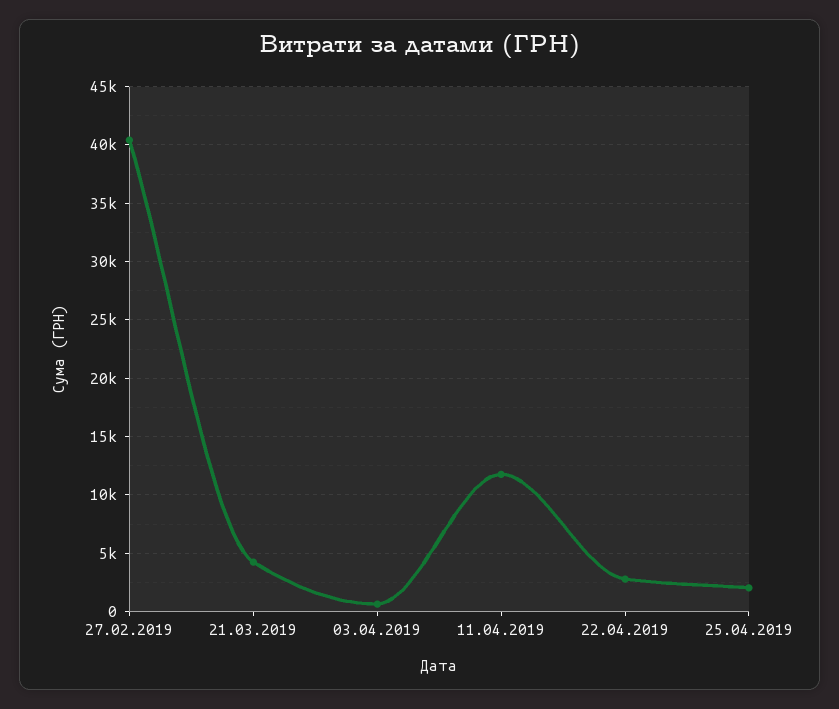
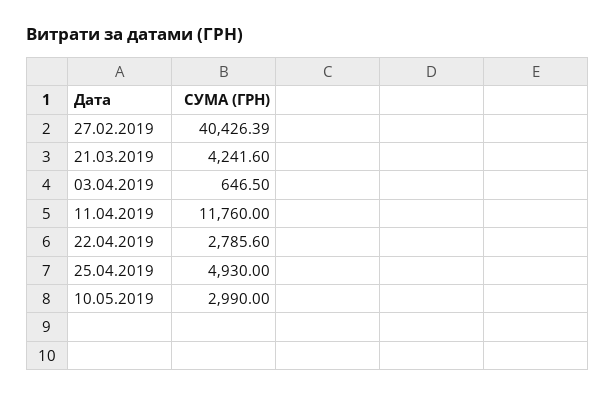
25.04.2019: 2000 -> 4930
10.05.2019: none -> 2990

